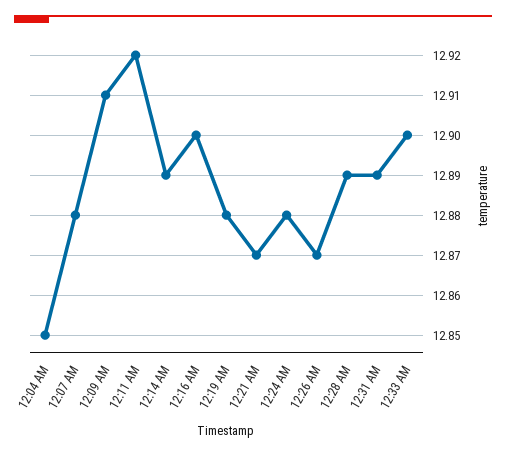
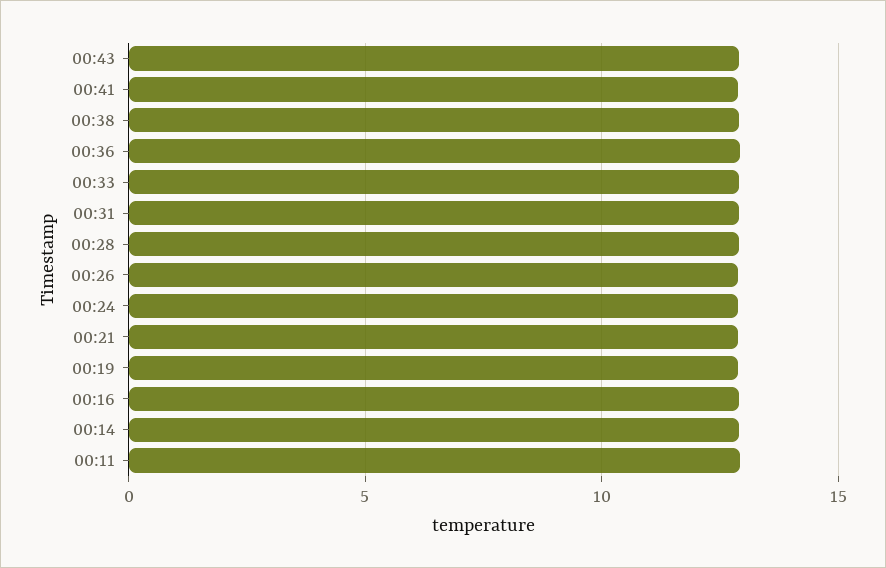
12:04 AM: 12.85 -> none
12:07 AM: 12.88 -> none
12:09 AM: 12.91 -> none
00:43: none -> 13
00:41: none -> 13
00:38: none -> 13
00:36: none -> 13

